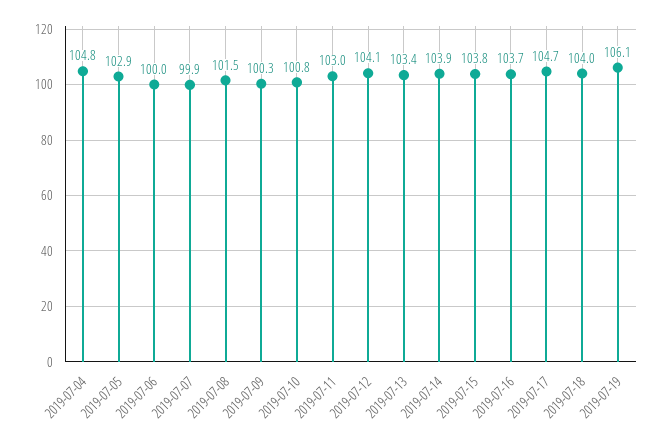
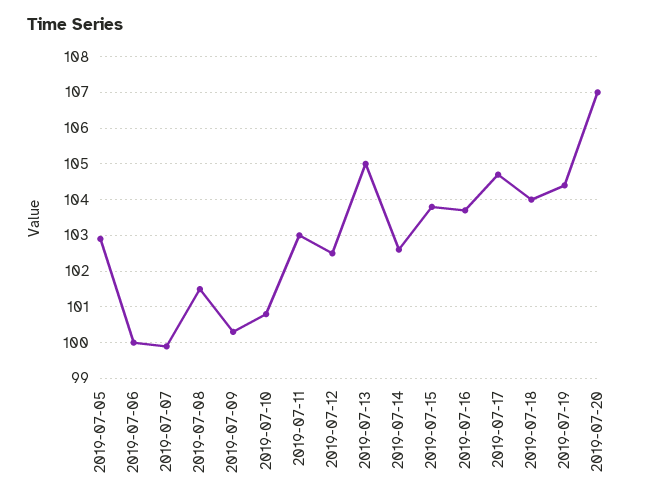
2019-07-04: 104.8 -> none
2019-07-12: 104.1 -> 102.5
2019-07-13: 103.4 -> 105
2019-07-14: 103.9 -> 102.5
2019-07-19: 106.1 -> 104.5
2019-07-20: none -> 107

